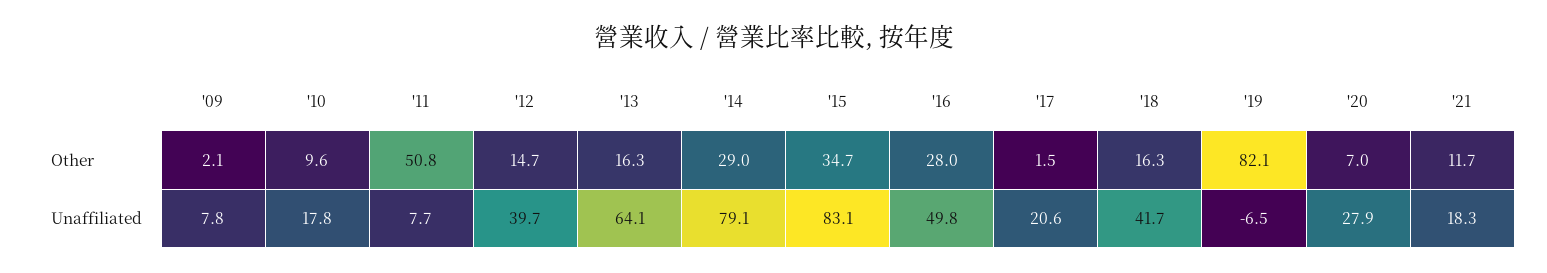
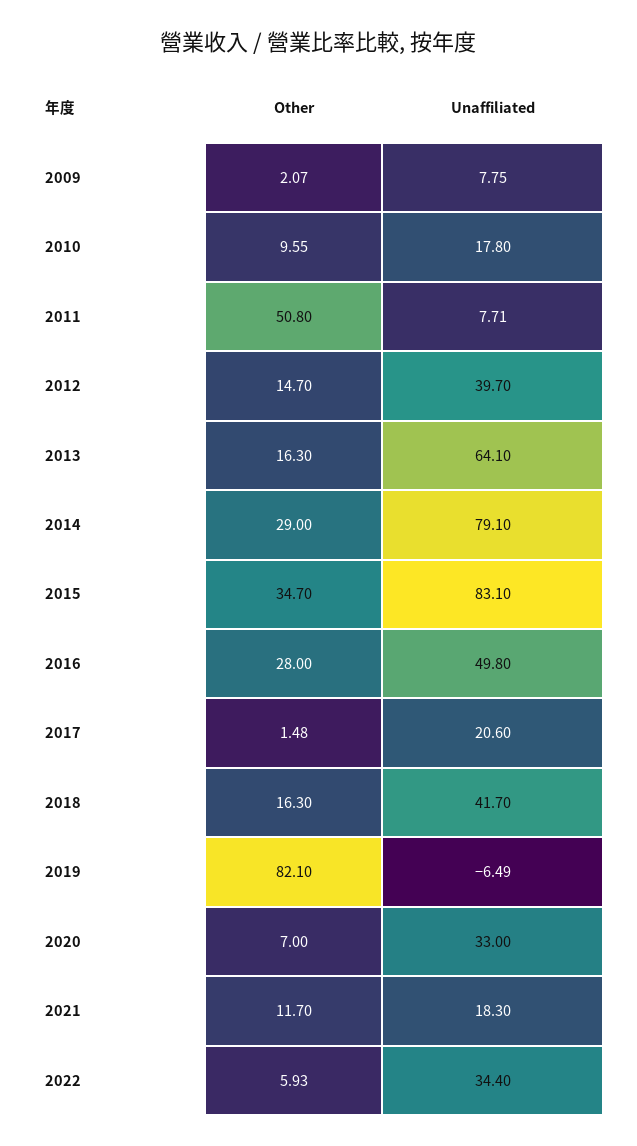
'20, Unaffiliated: 27.9 -> 33
2022, Other: none -> 5.93
2022, Unaffiliated: none -> 34.4

